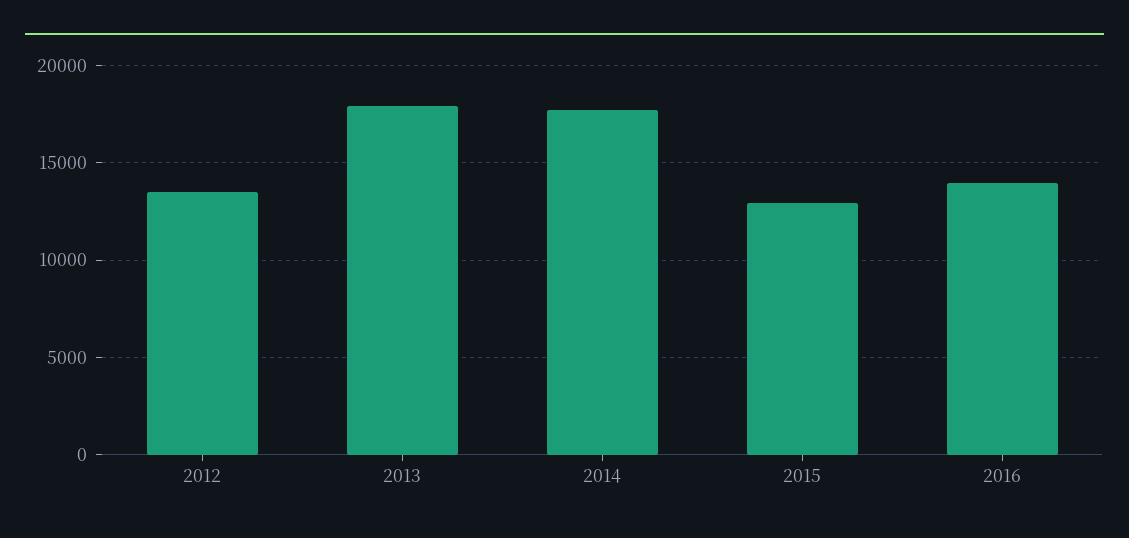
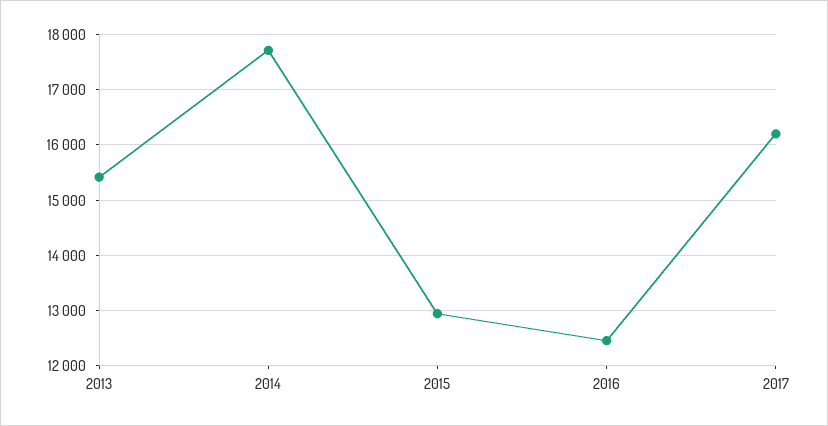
2012: 13500 -> none
2013: 18000 -> 15400
2016: 14000 -> 12400
2017: none -> 16200

